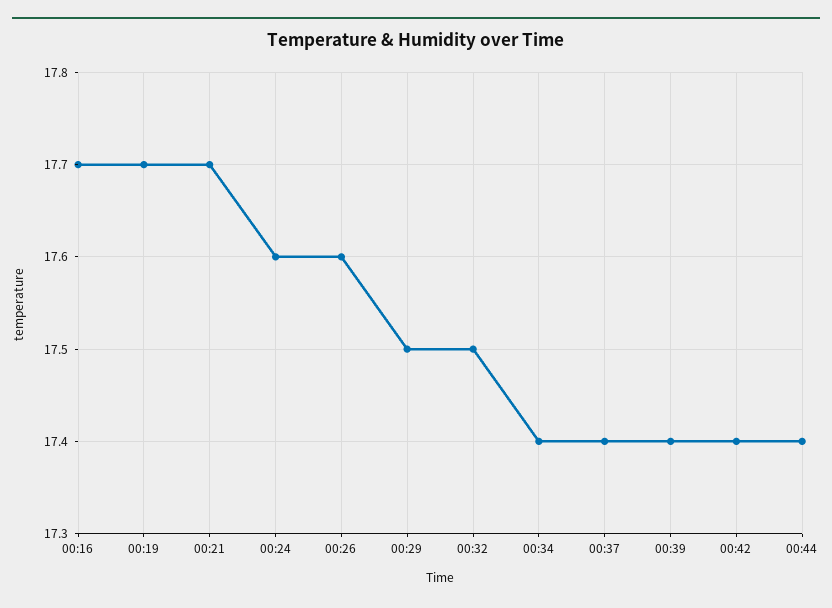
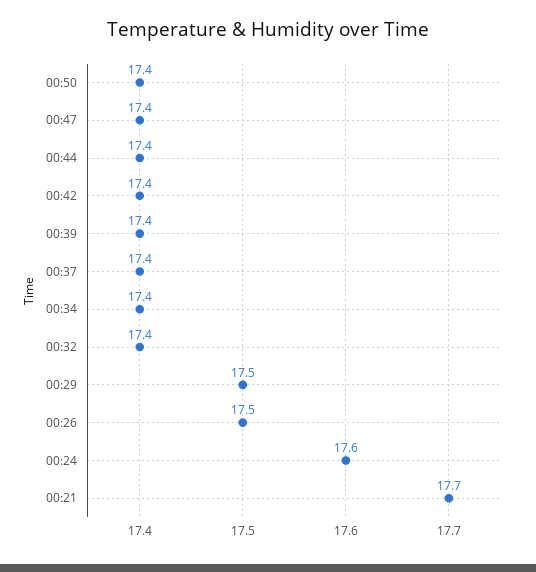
00:16: 17.7 -> none
00:19: 17.7 -> none
00:26: 17.6 -> 17.5
00:32: 17.5 -> 17.4
00:50: none -> 17.4
00:47: none -> 17.4

